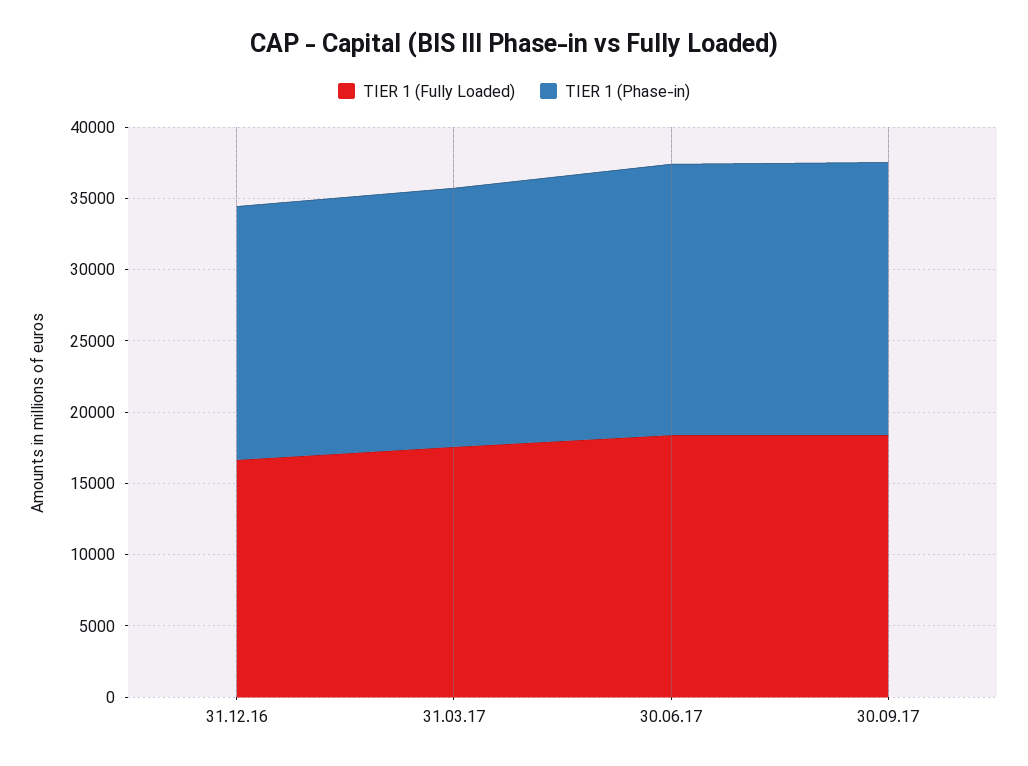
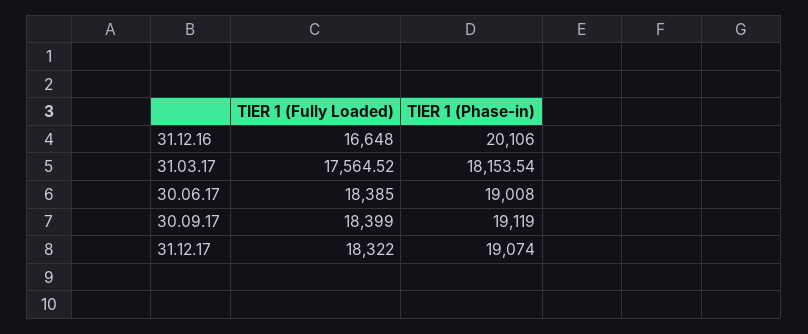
TIER 1 (Phase-in), 31.12.16: 18000 -> 20106
TIER 1 (Fully Loaded), 31.12.17: none -> 18322
TIER 1 (Phase-in), 31.12.17: none -> 19074

